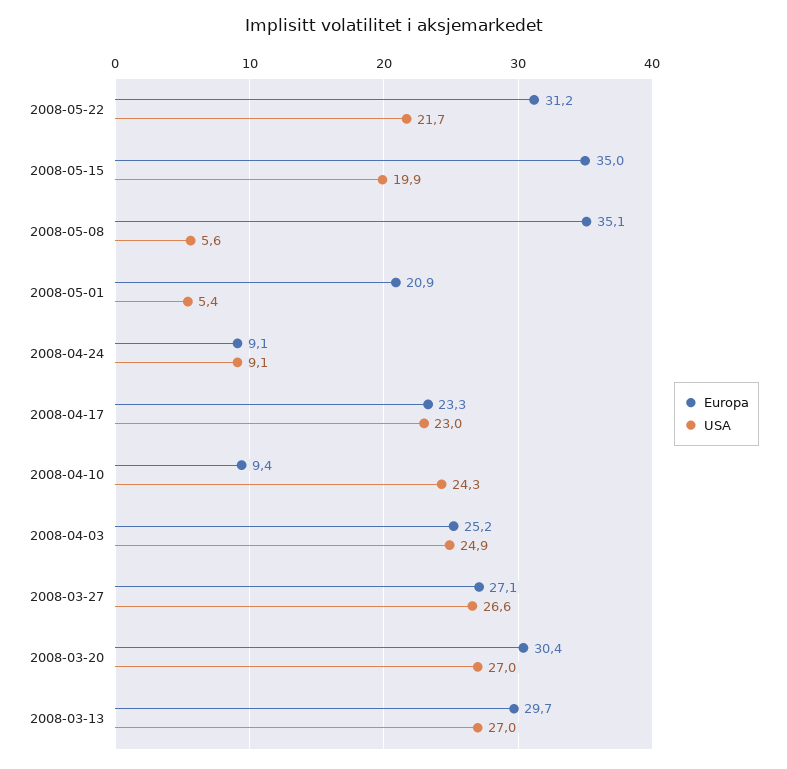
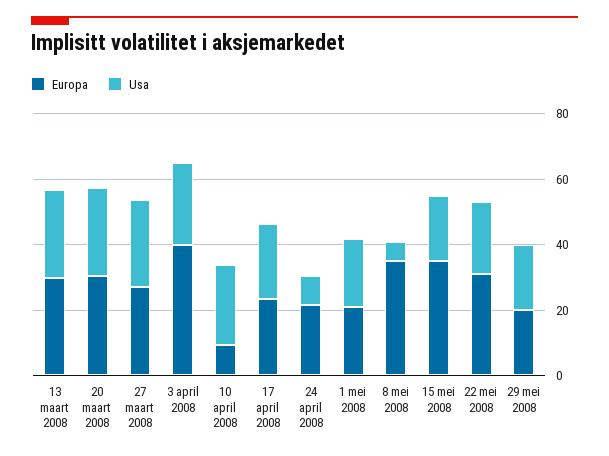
USA, 2008-05-01: 5.4 -> 20
Europa, 2008-04-24: 9.1 -> 20
Europa, 2008-04-03: 25.2 -> 40
Europa, 29 mei 2008: none -> 20
USA, 29 mei 2008: none -> 20

